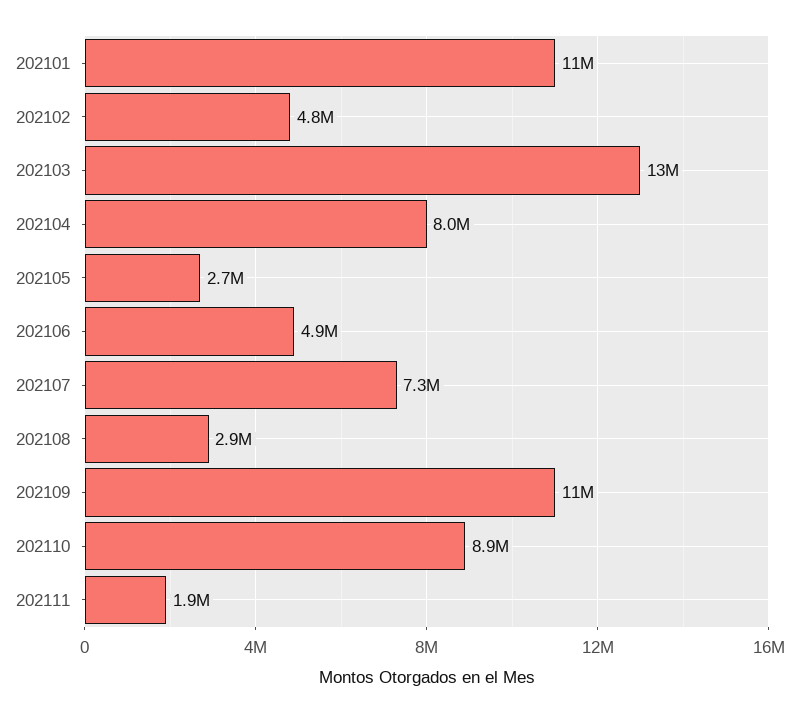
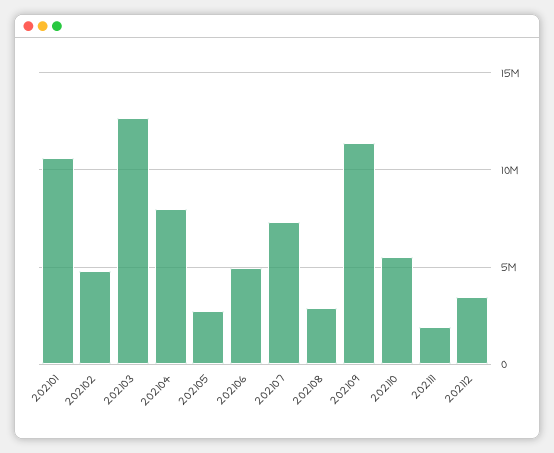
202110: 8900000 -> 5500000
202112: none -> 3500000

